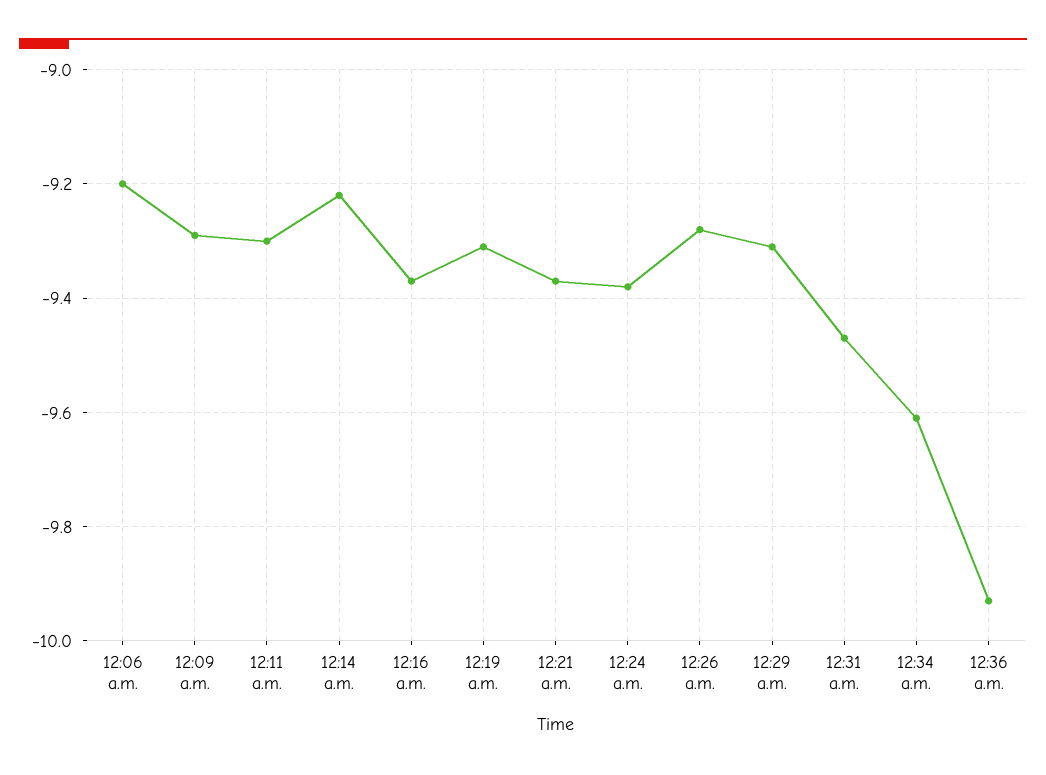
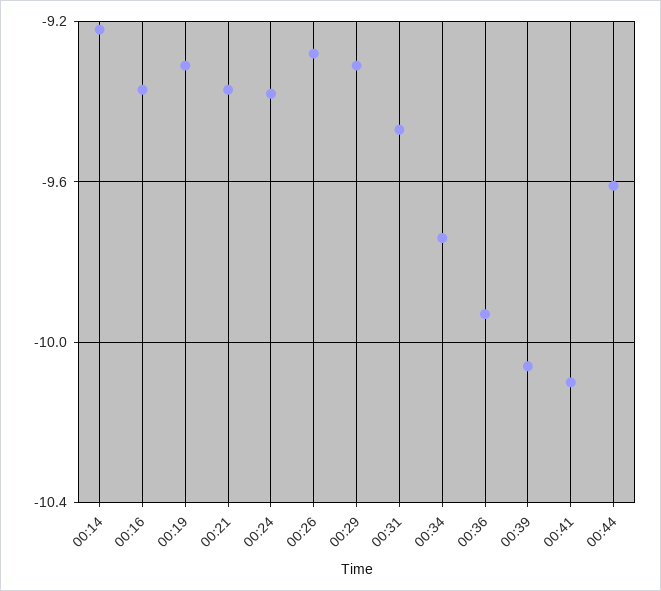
12:06 a.m.: -9.2 -> none
12:09 a.m.: -9.3 -> none
12:11 a.m.: -9.3 -> none
12:34 a.m.: -9.6 -> -9.75
00:39: none -> -10.05
00:41: none -> -10.1
00:44: none -> -9.6

